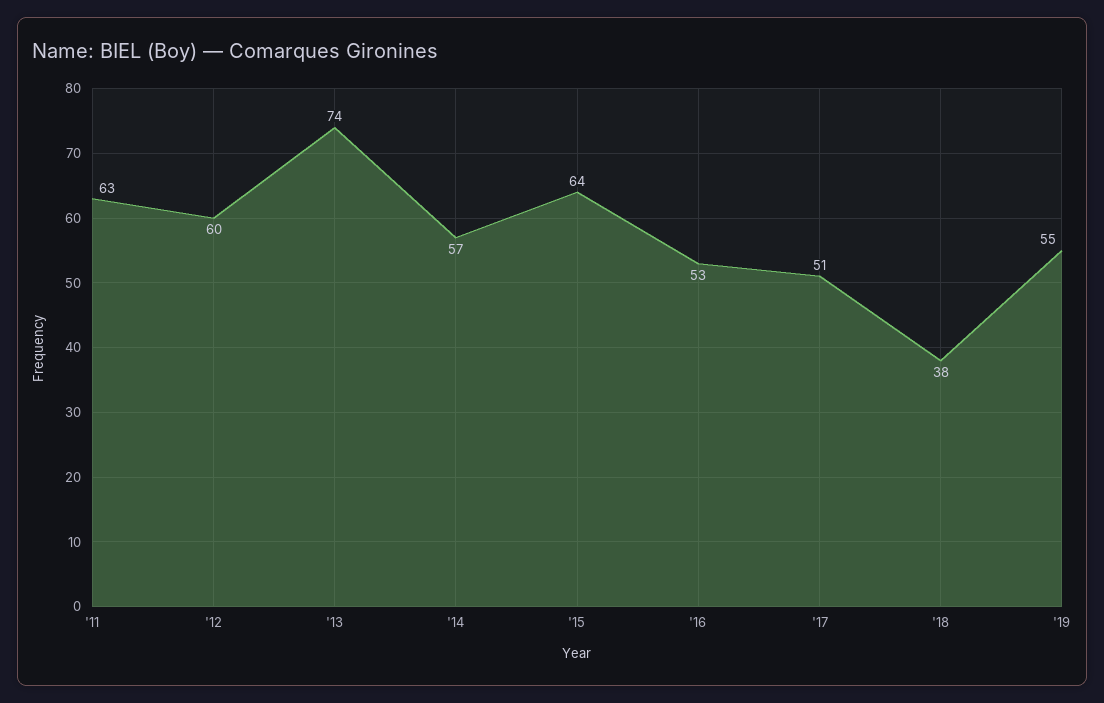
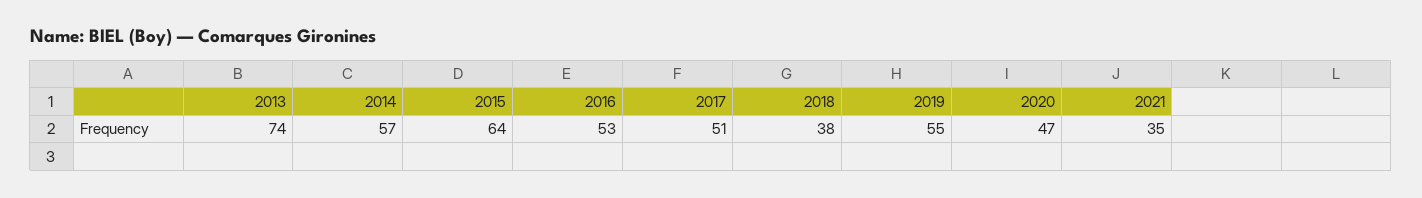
'11: 63 -> none
'12: 60 -> none
2020: none -> 47
2021: none -> 35

